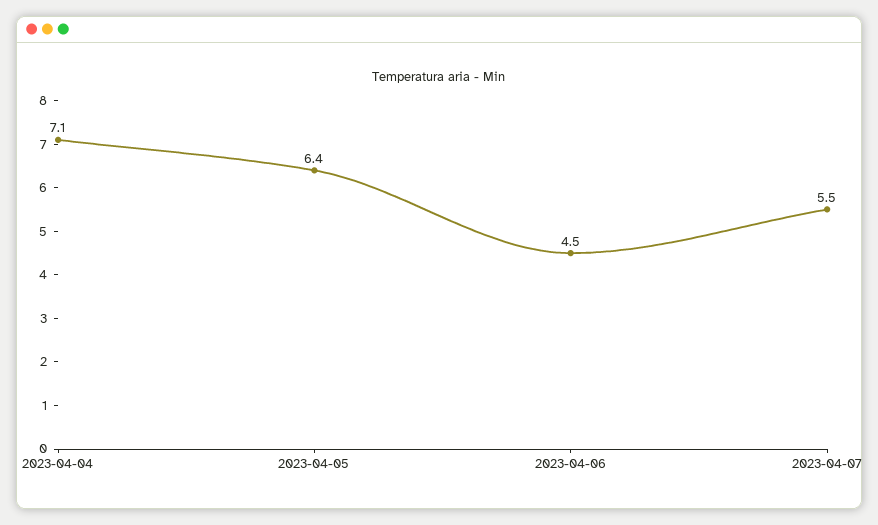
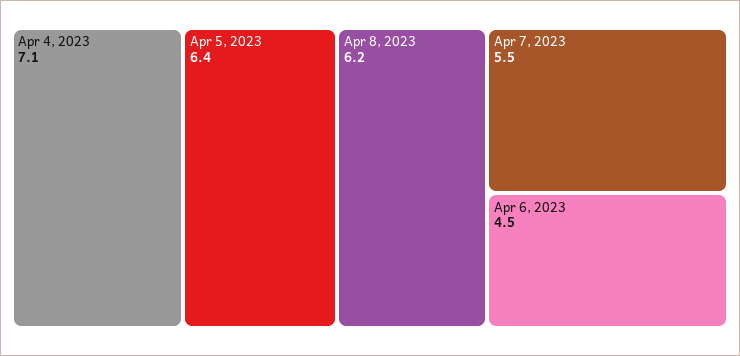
Apr 8, 2023: none -> 6.2

